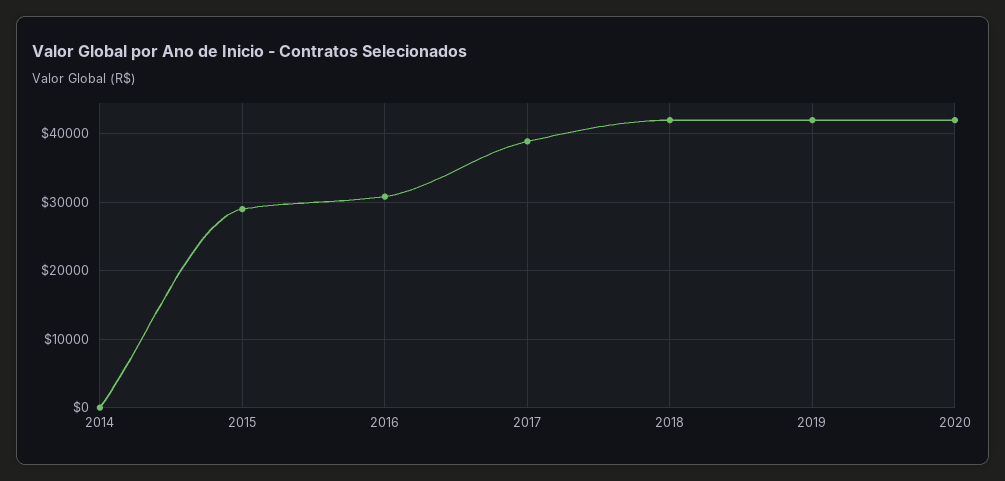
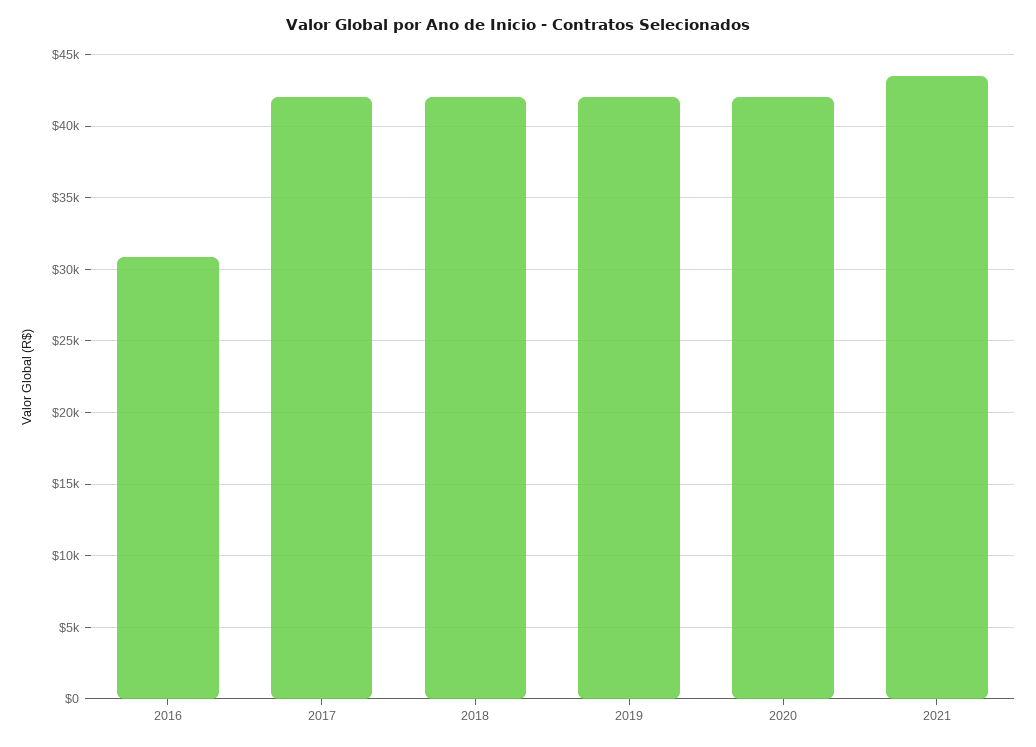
2014: 0 -> none
2015: 29000 -> none
2017: 39000 -> 42000
2021: none -> 43500

